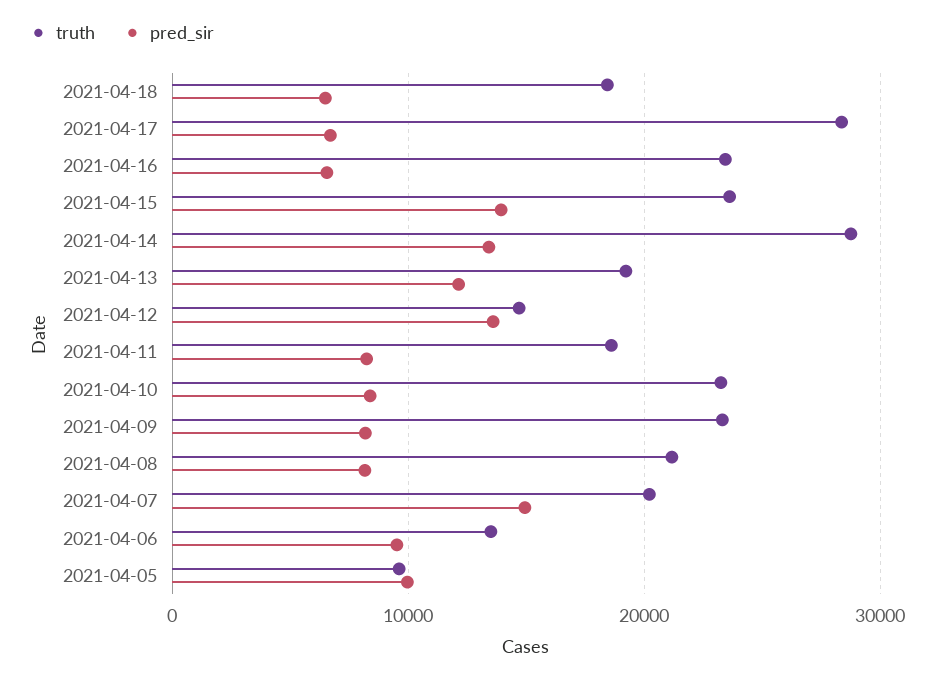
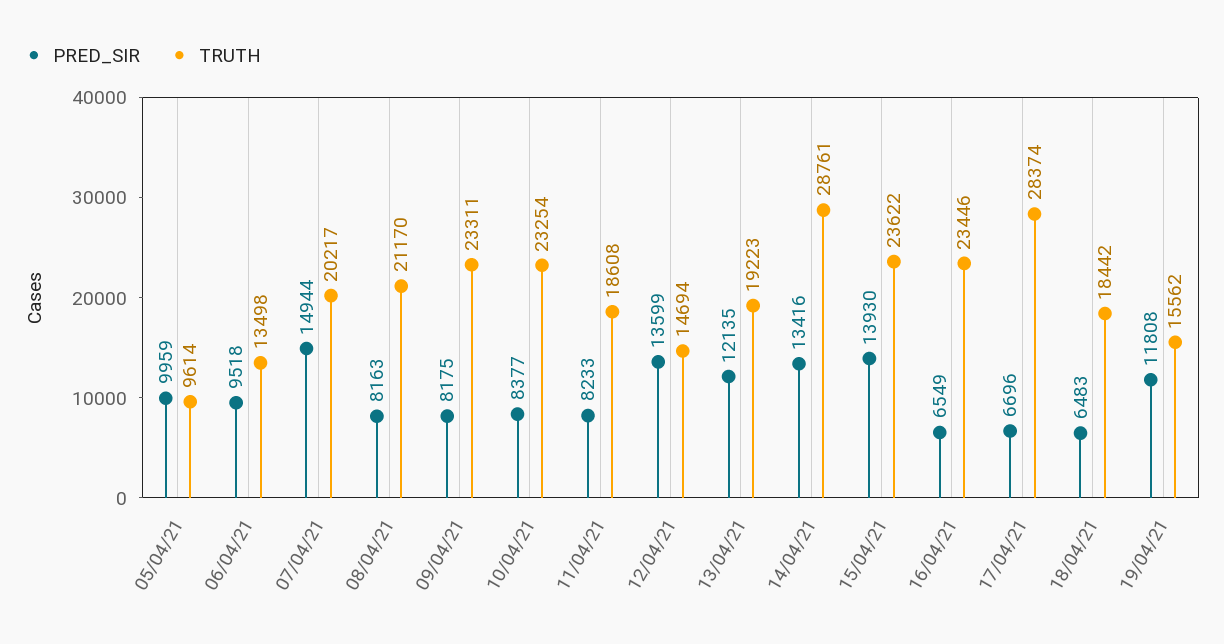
pred_sir, 19/04/21: none -> 11808
truth, 19/04/21: none -> 15562

